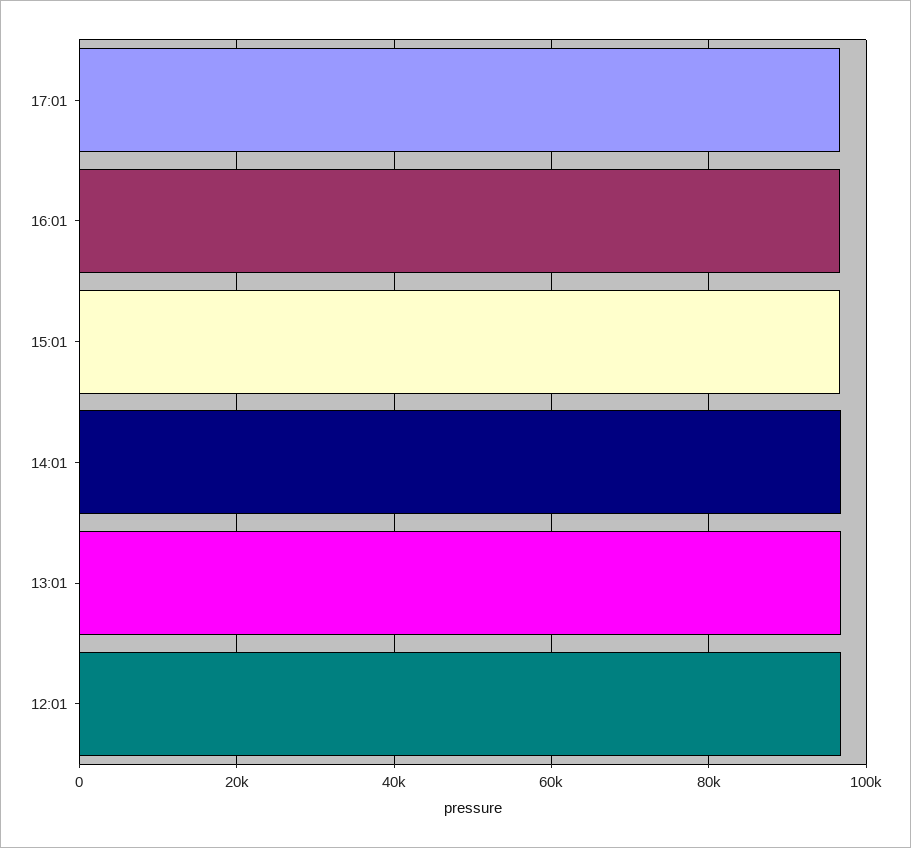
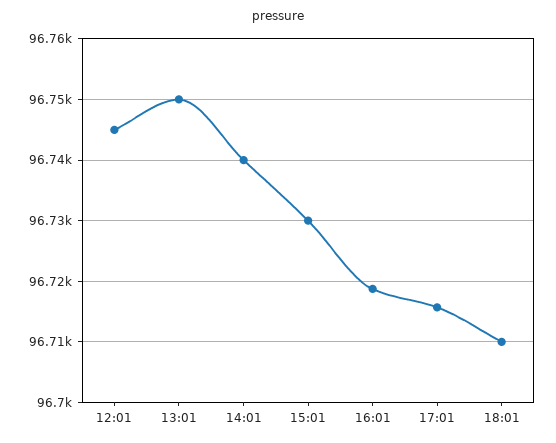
18:01: none -> 96710

